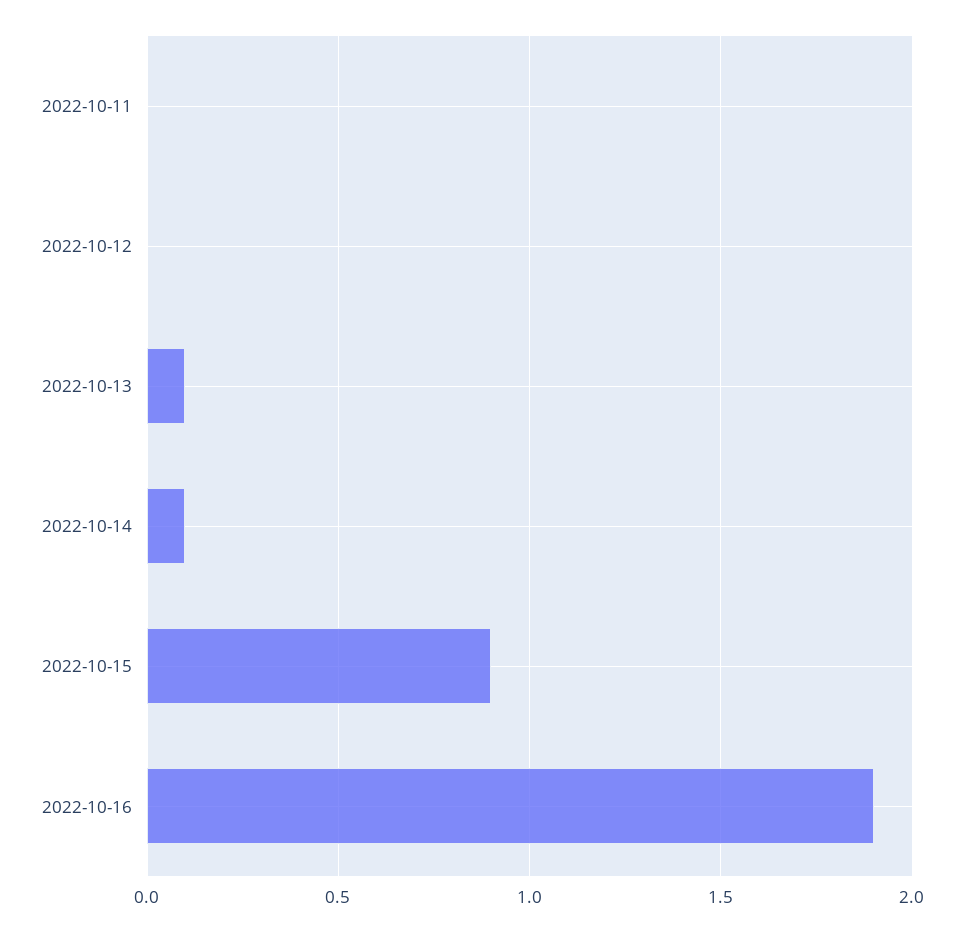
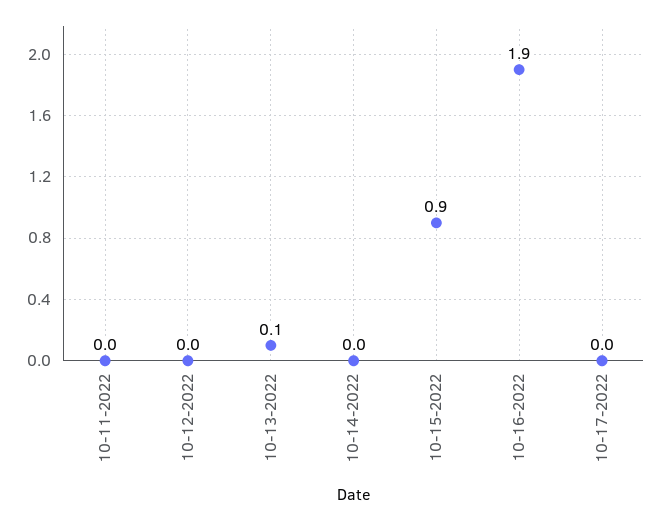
2022-10-14: 0.1 -> 0
10-17-2022: none -> 0

